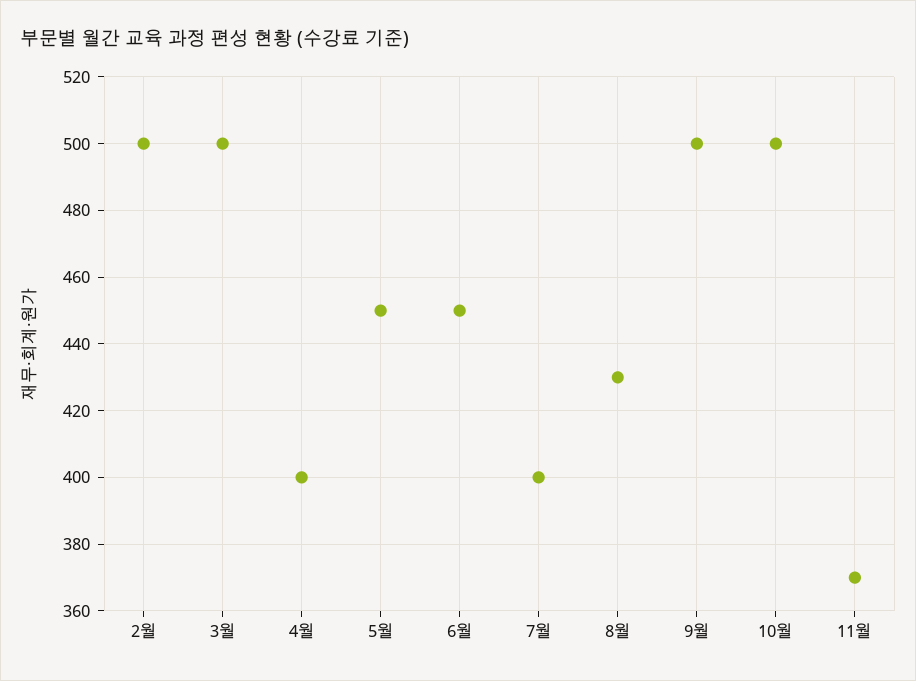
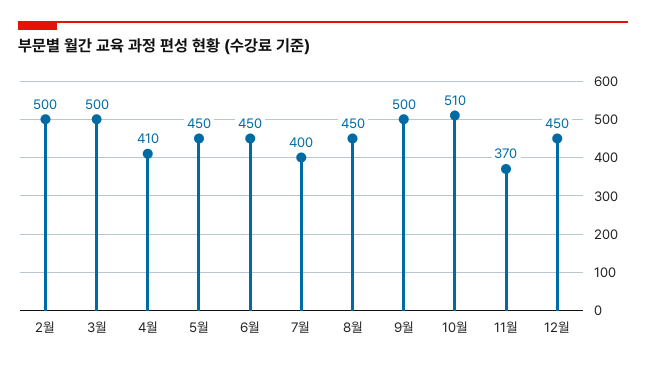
4월: 400 -> 410
8월: 430 -> 450
10월: 500 -> 510
12월: none -> 450

